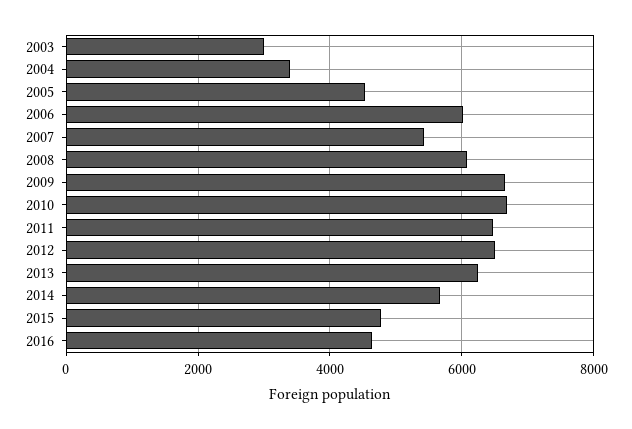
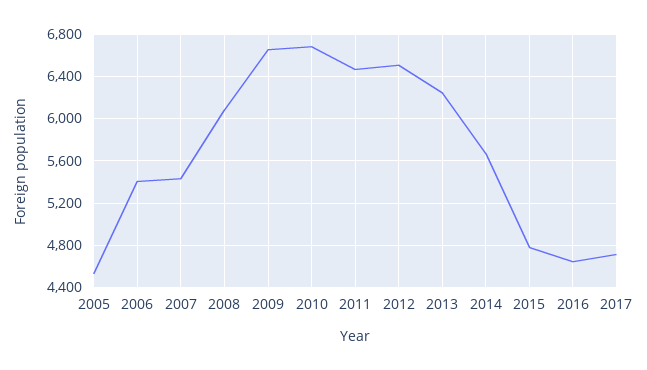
2003: 3000 -> none
2004: 3400 -> none
2006: 6000 -> 5400
2017: none -> 4700

